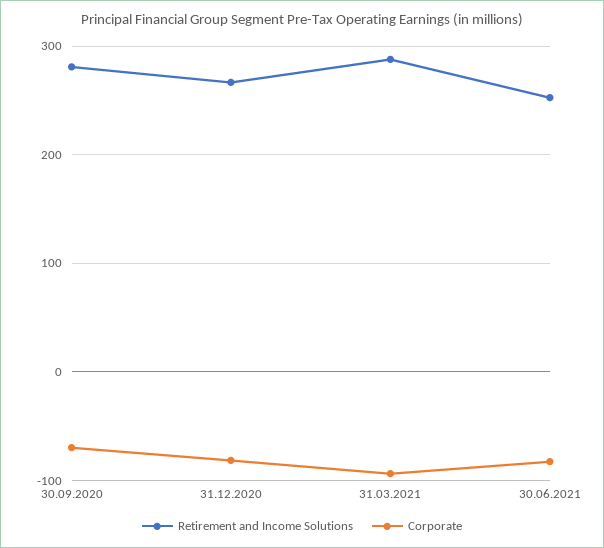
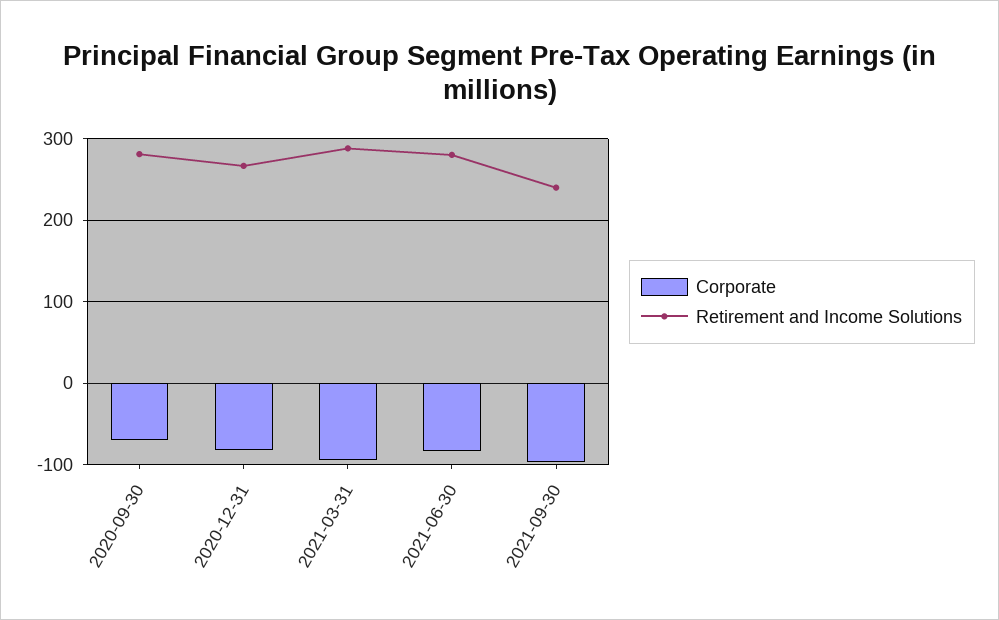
Retirement and Income Solutions, 30.06.2021: 250 -> 280
Corporate, 2021-09-30: none -> -100
Retirement and Income Solutions, 2021-09-30: none -> 240

